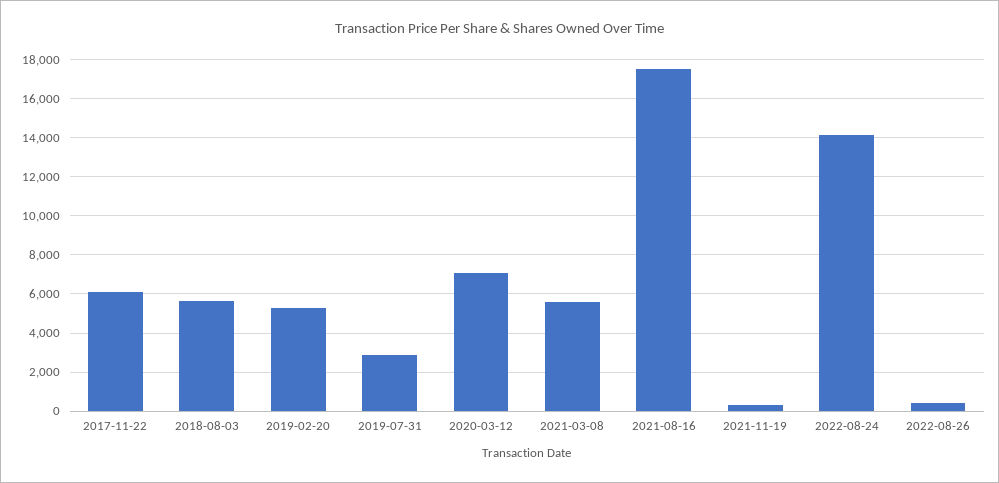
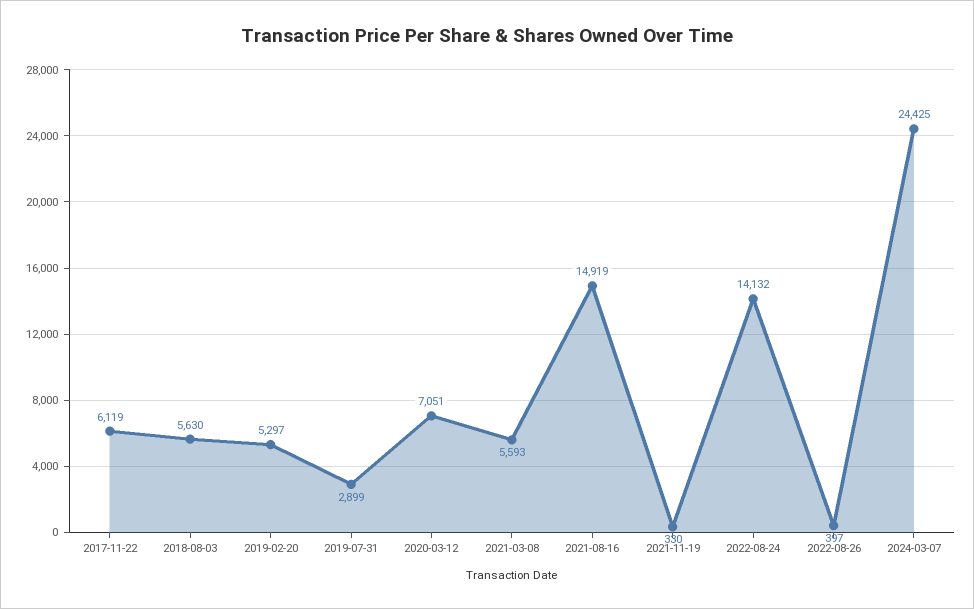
2021-08-16: 17500 -> 14919
2024-03-07: none -> 24425

